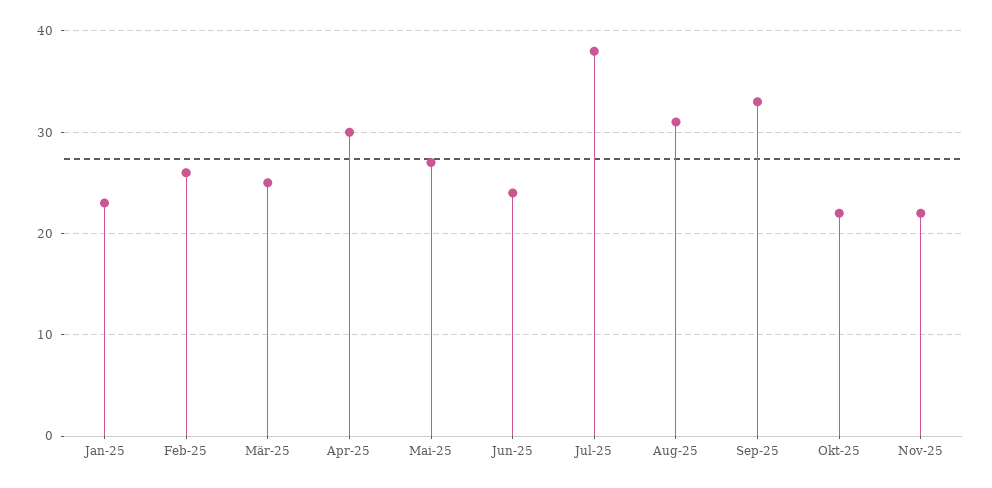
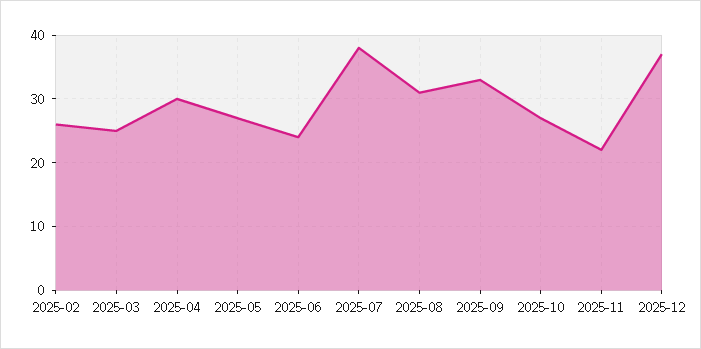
Jan-25: 23 -> none
Okt-25: 22 -> 27
2025-12: none -> 37

